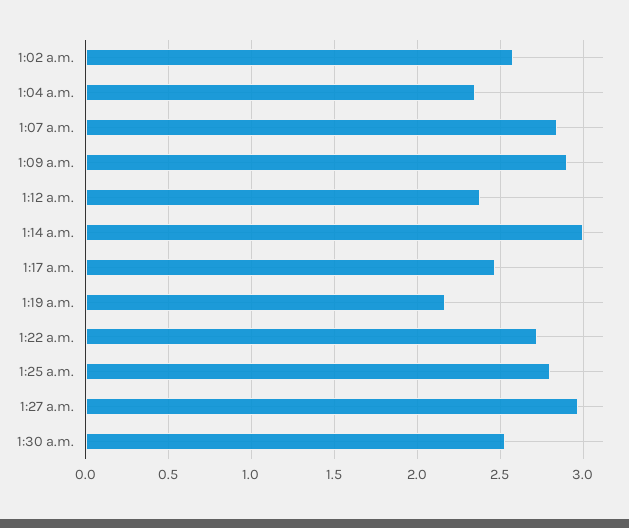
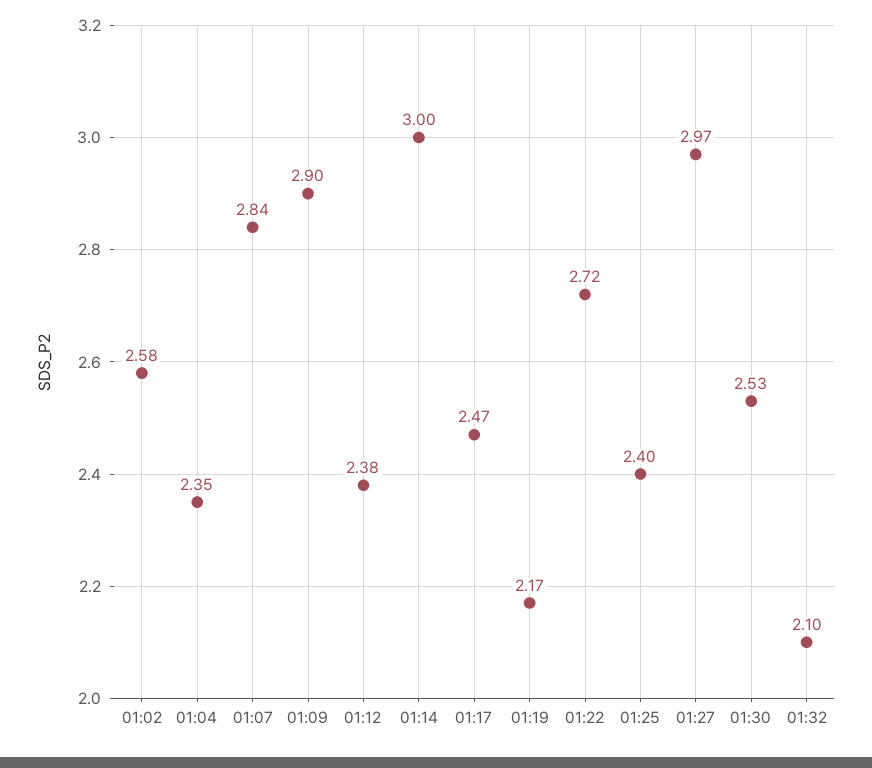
1:25 a.m.: 2.8 -> 2.4
01:32: none -> 2.1

